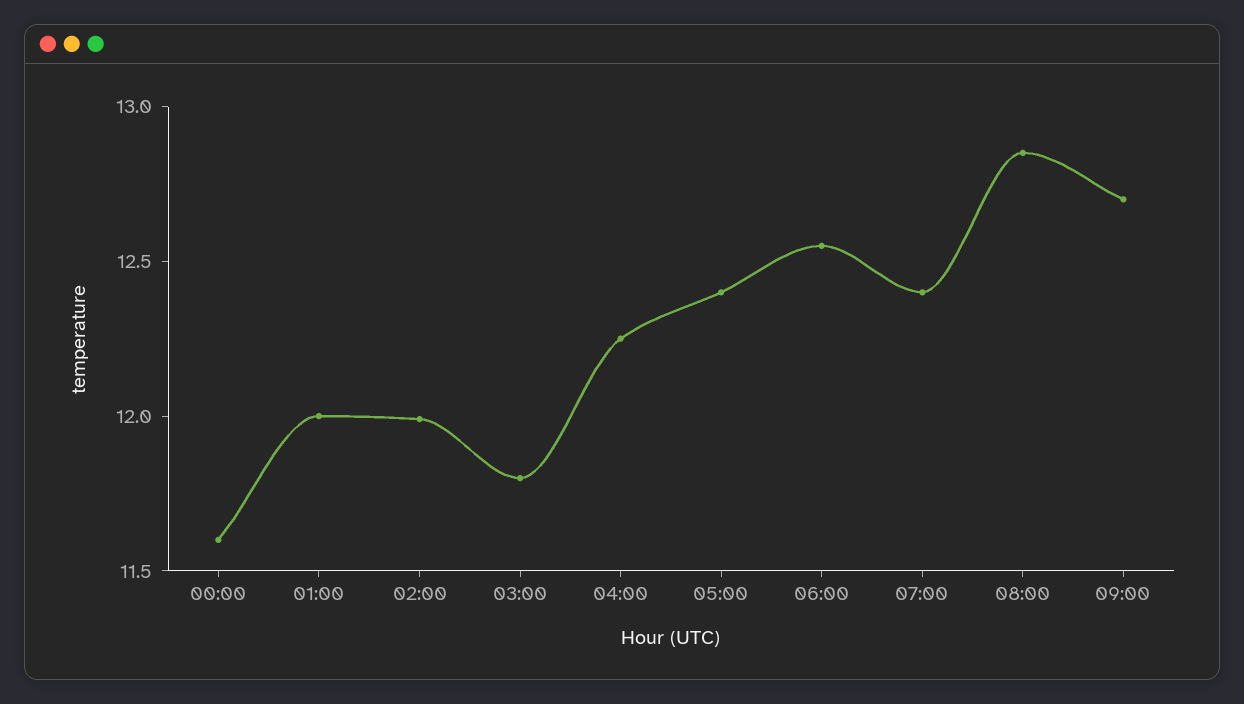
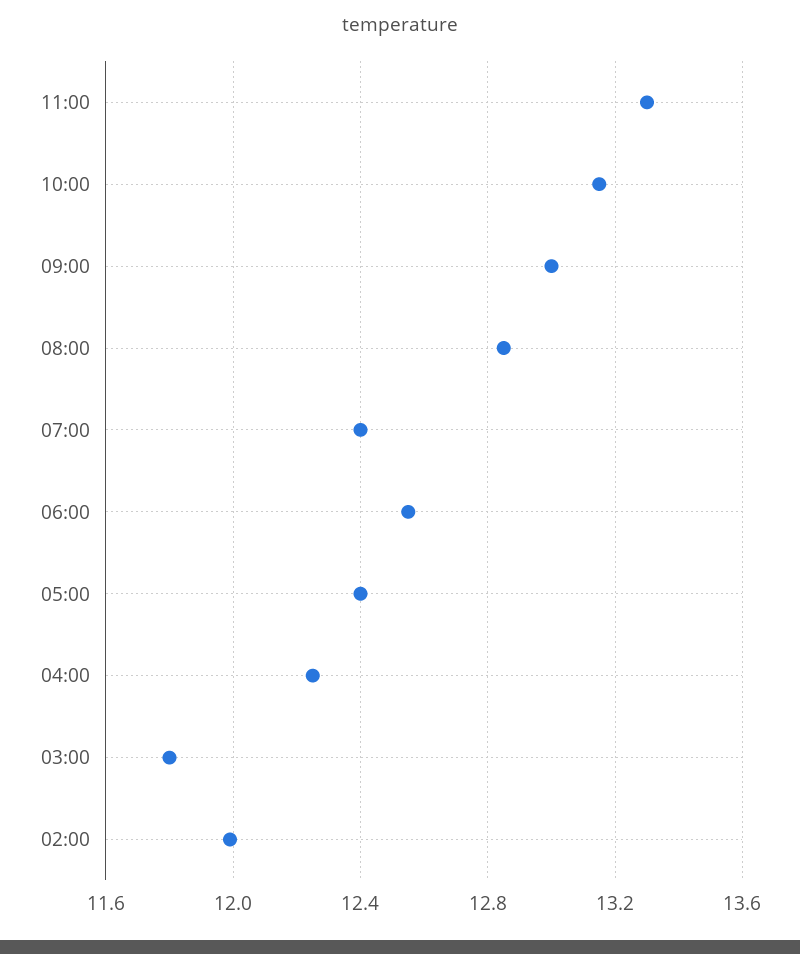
00:00: 11.6 -> none
01:00: 12 -> none
09:00: 12.7 -> 13
11:00: none -> 13.3
10:00: none -> 13.15

